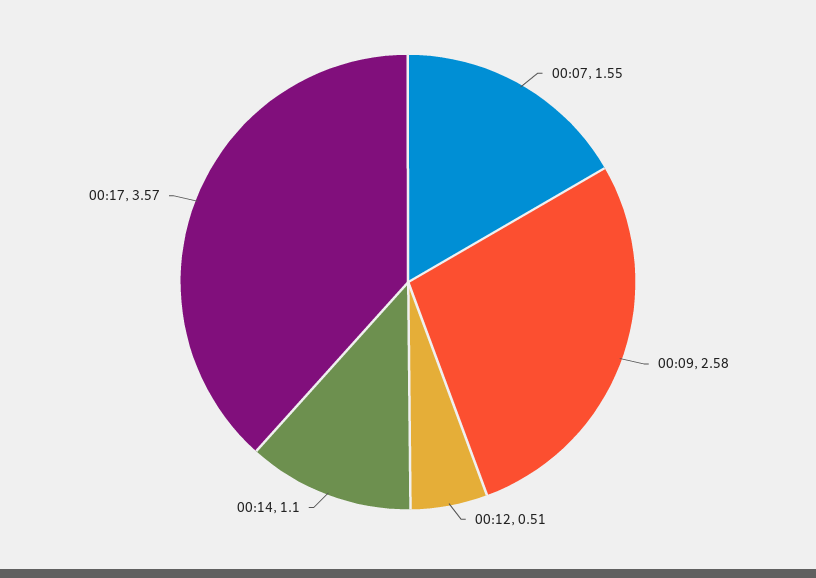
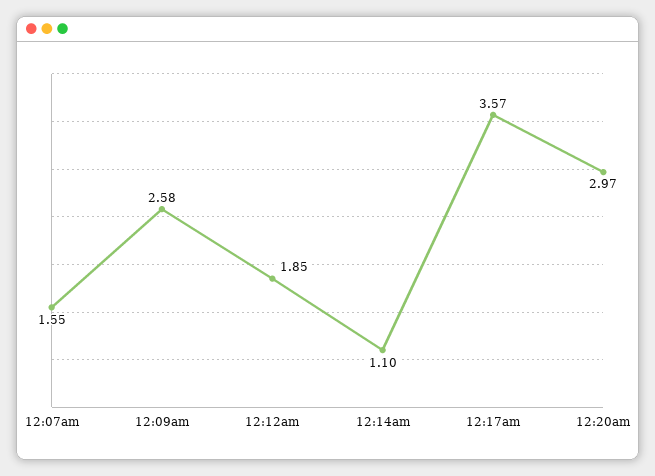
00:12: 0.51 -> 1.85
12:20am: none -> 2.97

